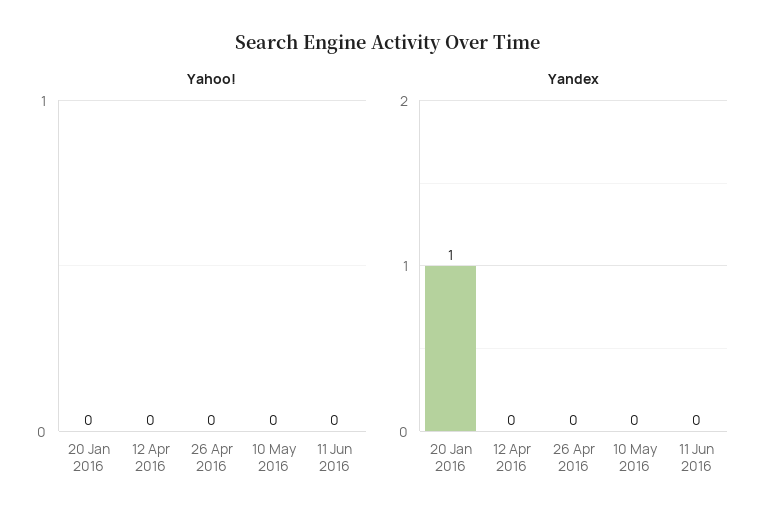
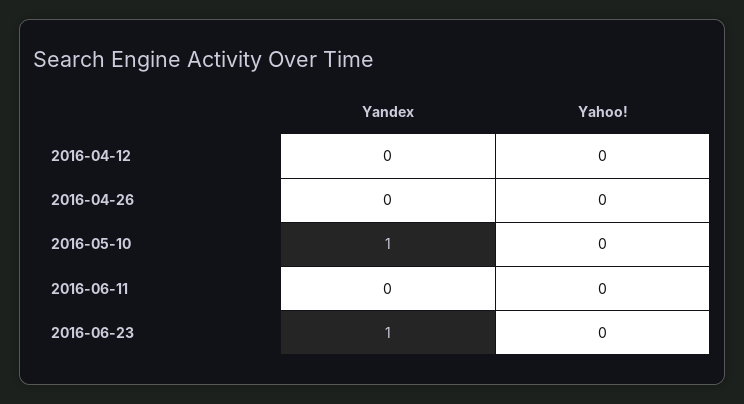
Yahoo!, 20 Jan 2016: 0 -> none
Yandex, 20 Jan 2016: 1 -> none
Yandex, 10 May 2016: 0 -> 1
Yandex, 2016-06-23: none -> 1
Yahoo!, 2016-06-23: none -> 0

